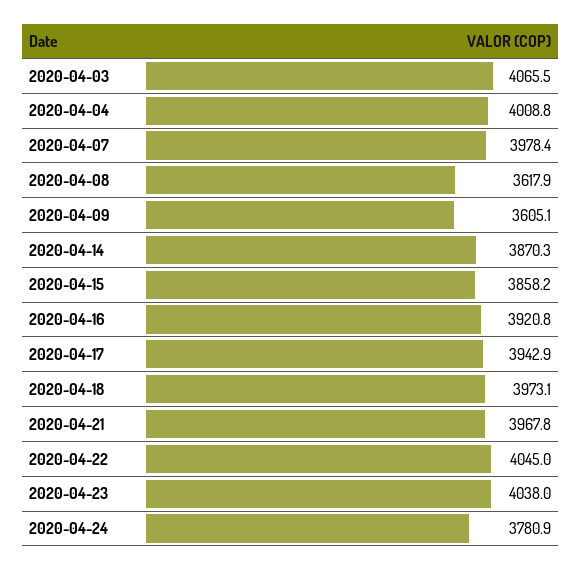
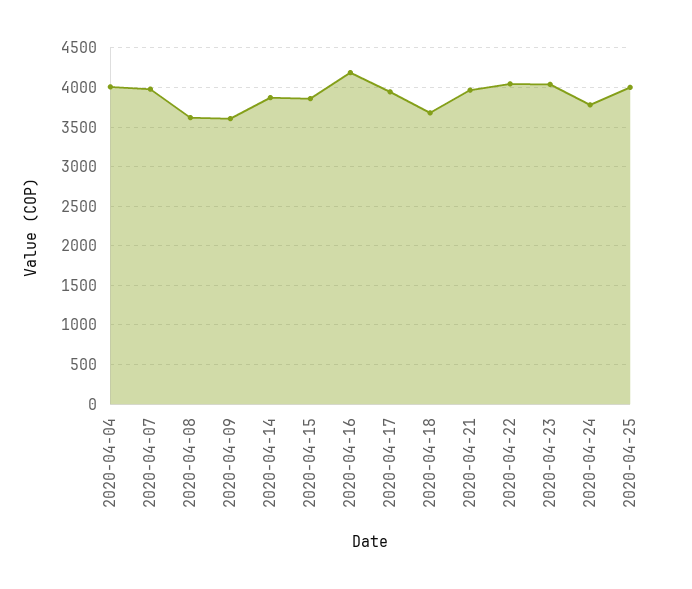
2020-04-03: 4065.5 -> none
2020-04-16: 3920.8 -> 4200
2020-04-18: 3973.1 -> 3700
2020-04-25: none -> 4000

